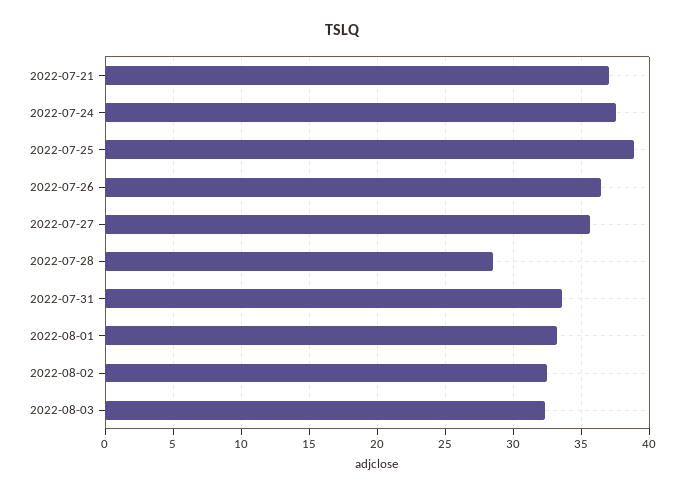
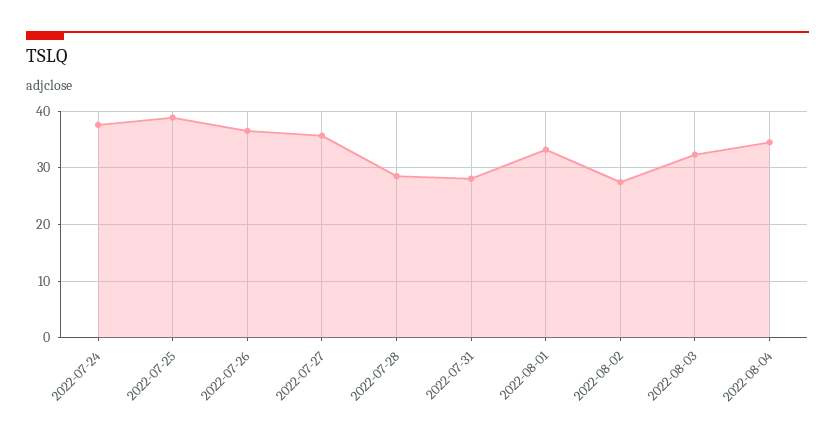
2022-07-21: 37 -> none
2022-07-31: 33.5 -> 28
2022-08-02: 32.5 -> 28
2022-08-04: none -> 34

